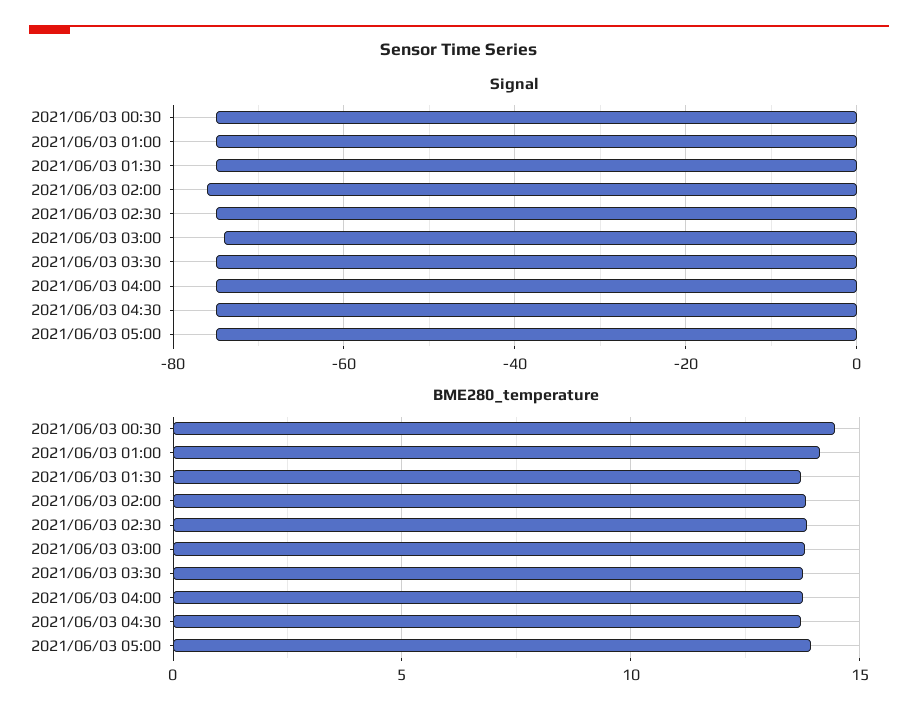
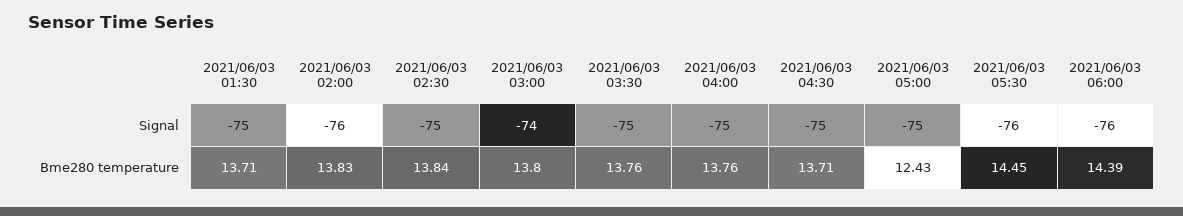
Signal, 2021/06/03 00:30: -75 -> none
Signal, 2021/06/03 01:00: -75 -> none
BME280_temperature, 2021/06/03 00:30: 14.5 -> none
BME280_temperature, 2021/06/03 01:00: 14 -> none
BME280_temperature, 2021/06/03 05:00: 14 -> 12.43
Signal, 2021/06/03 05:30: none -> -76
Signal, 2021/06/03 06:00: none -> -76
BME280_temperature, 2021/06/03 05:30: none -> 14.45
BME280_temperature, 2021/06/03 06:00: none -> 14.39

